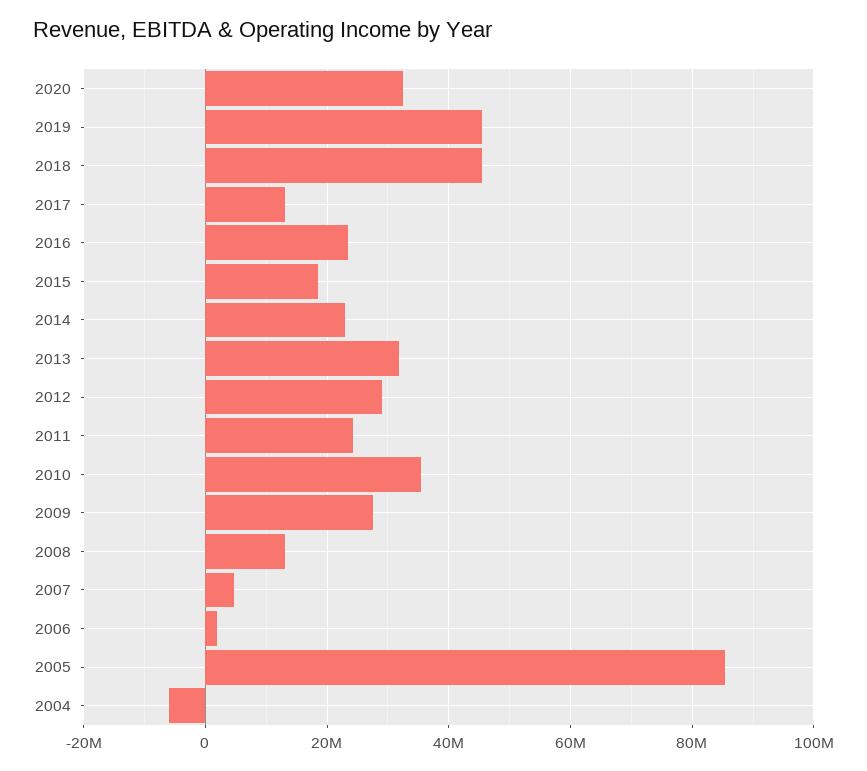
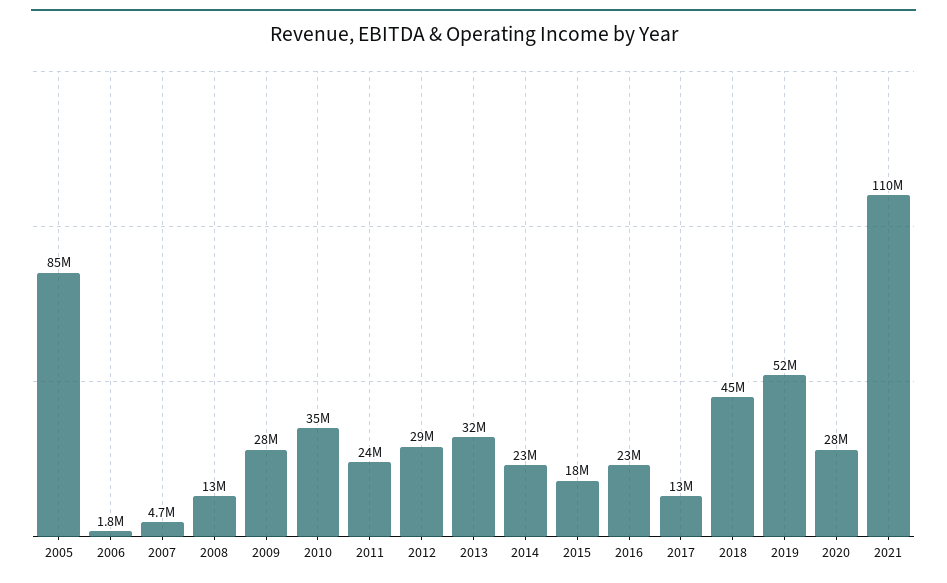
2020: 32000000 -> 28000000
2019: 46000000 -> 52000000
2004: -6000000 -> none
2021: none -> 110000000

